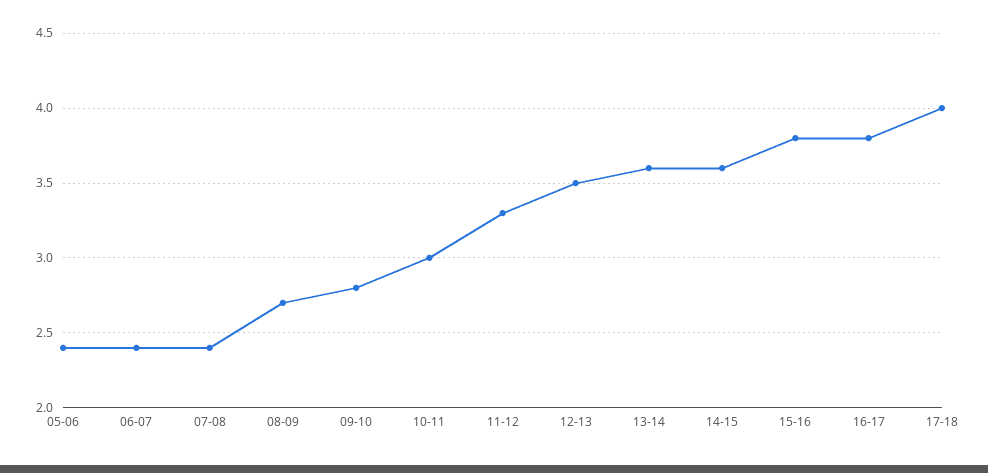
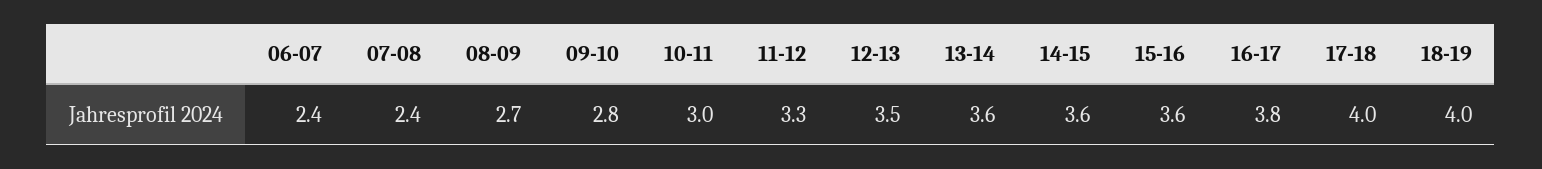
05-06: 2.4 -> none
15-16: 3.8 -> 3.6
18-19: none -> 4

